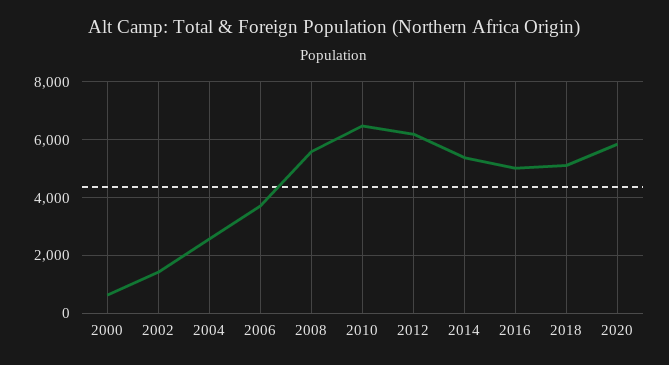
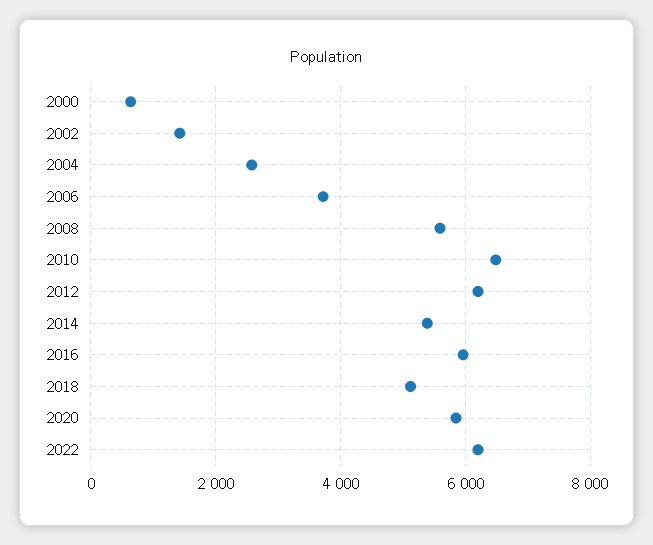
2016: 5000 -> 6000
2022: none -> 6200

